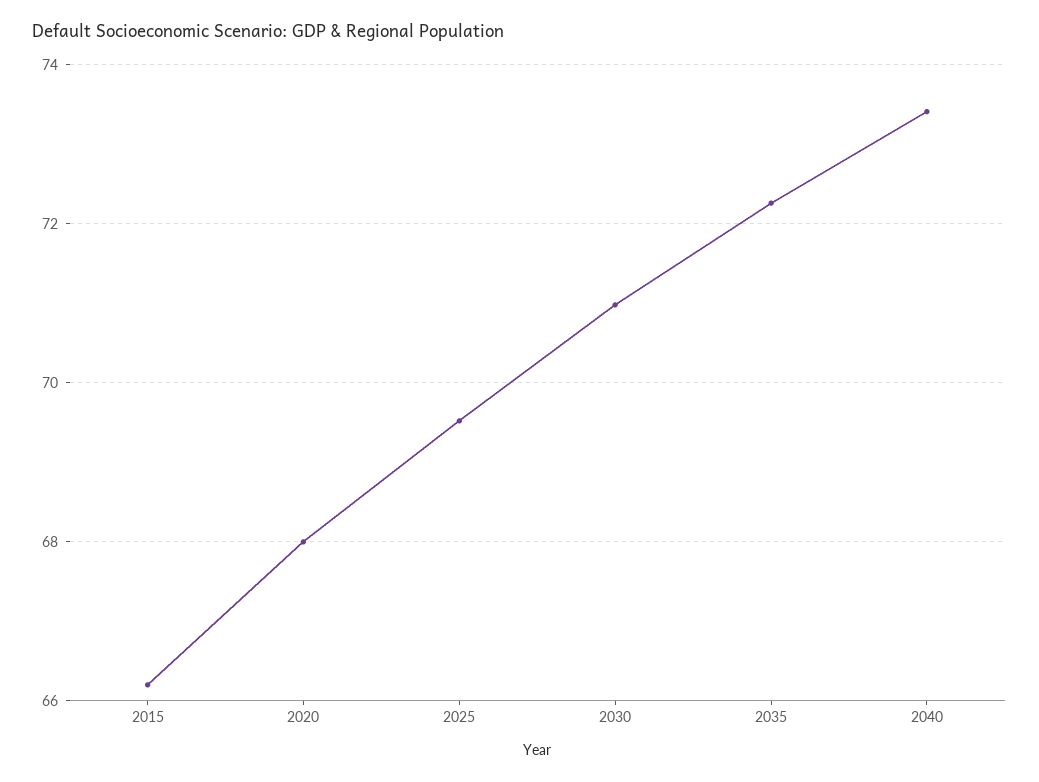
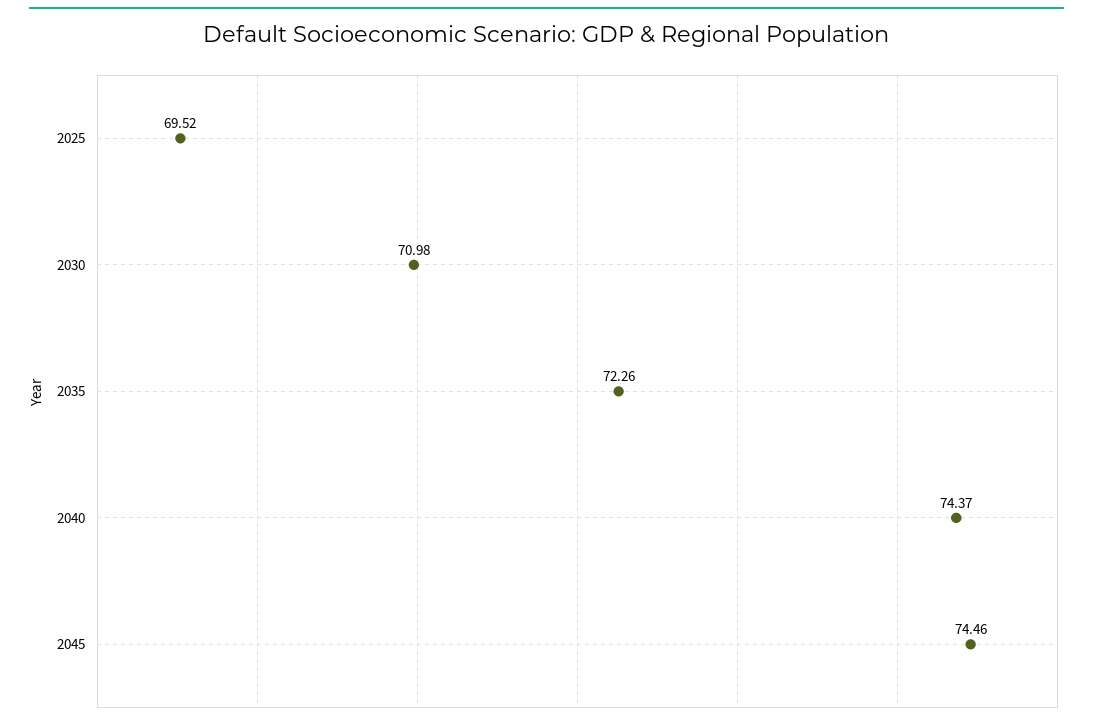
2015: 66.2 -> none
2020: 68 -> none
2040: 73.4 -> 74.37
2045: none -> 74.46

